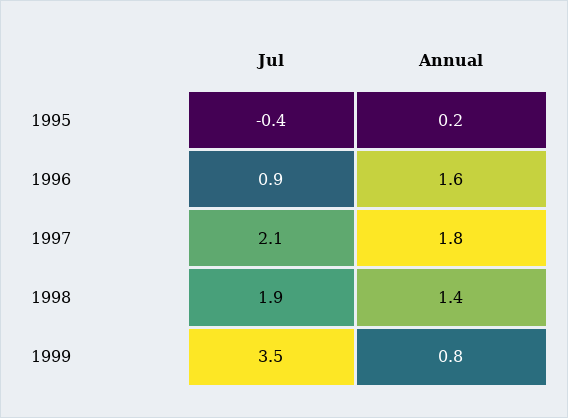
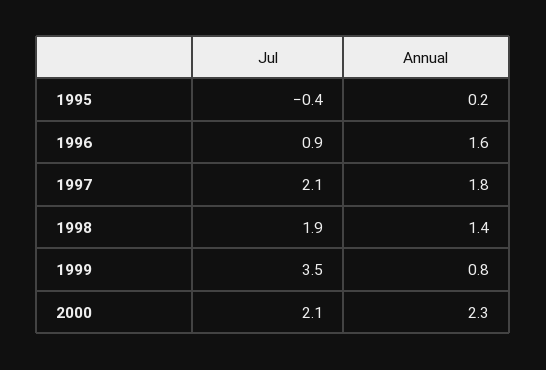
Jul, 2000: none -> 2.1
Annual, 2000: none -> 2.3

